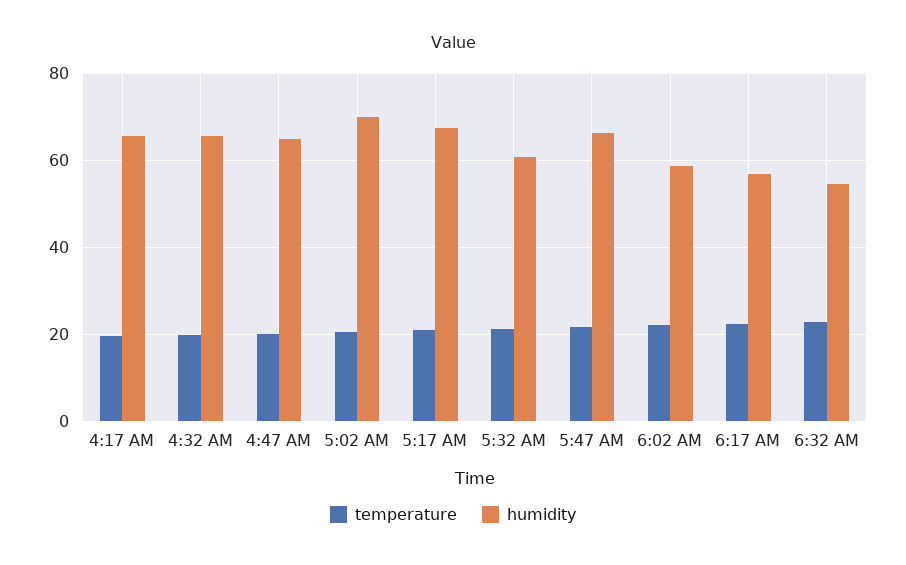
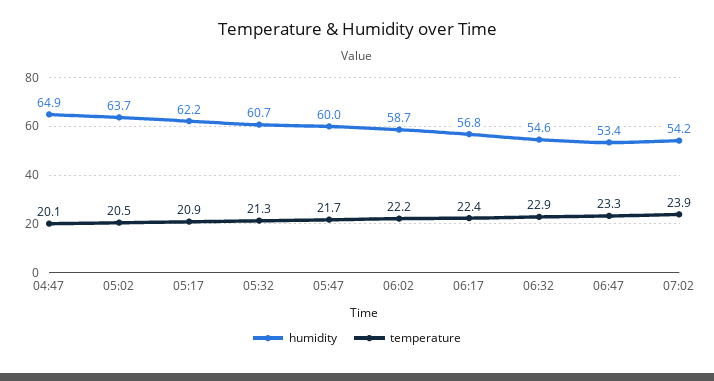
temperature, 4:17 AM: 20 -> none
humidity, 4:17 AM: 66 -> none
temperature, 4:32 AM: 20 -> none
humidity, 4:32 AM: 66 -> none
humidity, 5:02 AM: 70 -> 63.7
humidity, 5:17 AM: 68 -> 62.2
humidity, 5:47 AM: 66 -> 60
humidity, 06:47: none -> 53.4
temperature, 06:47: none -> 23.3
humidity, 07:02: none -> 54.2
temperature, 07:02: none -> 23.9

